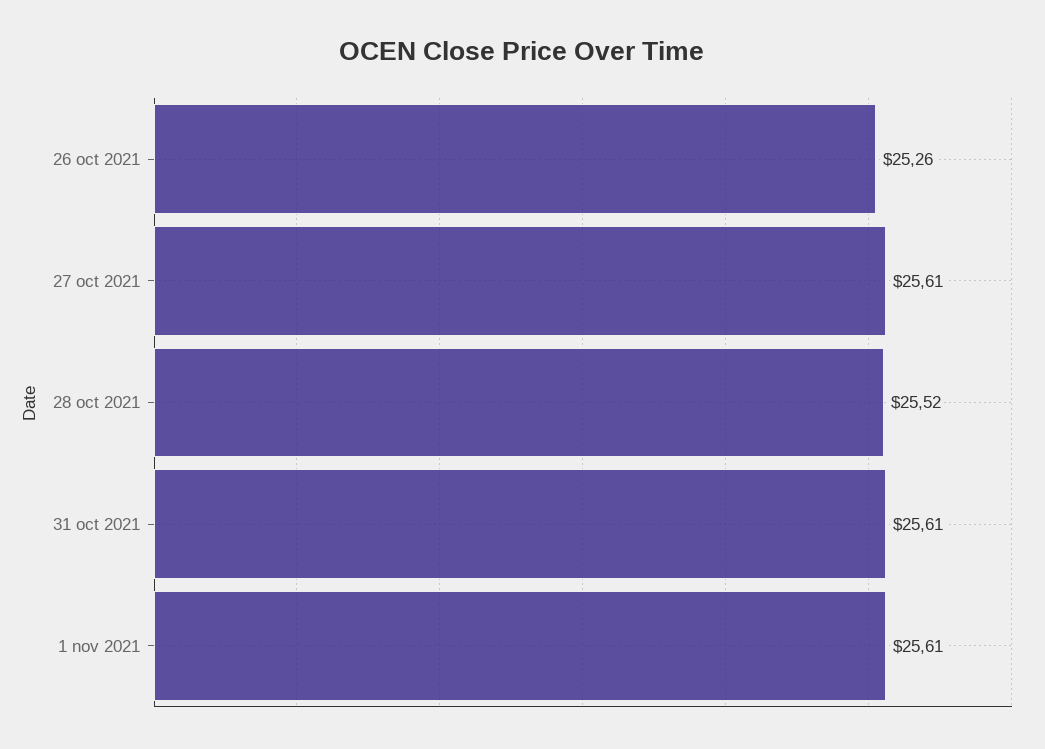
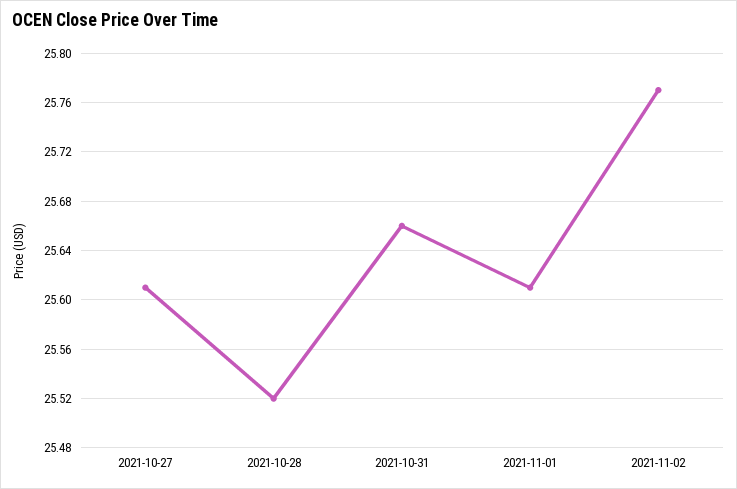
26 oct 2021: 25.26 -> none
31 oct 2021: 25.61 -> 25.66
2021-11-02: none -> 25.77

